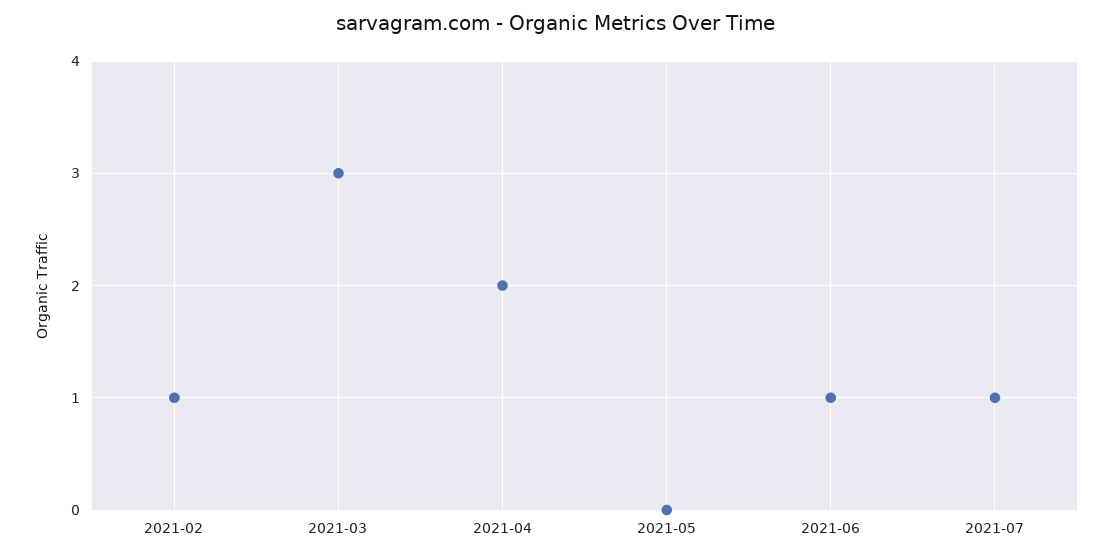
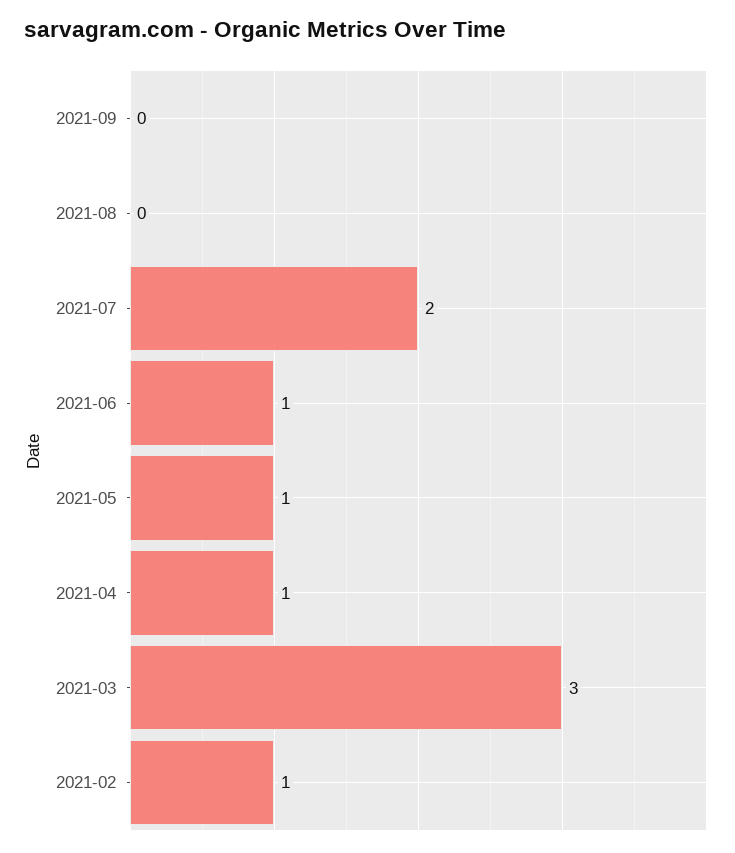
2021-04: 2 -> 1
2021-05: 0 -> 1
2021-07: 1 -> 2
2021-09: none -> 0
2021-08: none -> 0

